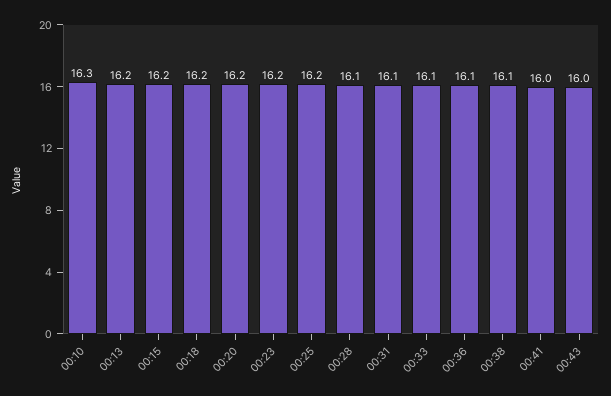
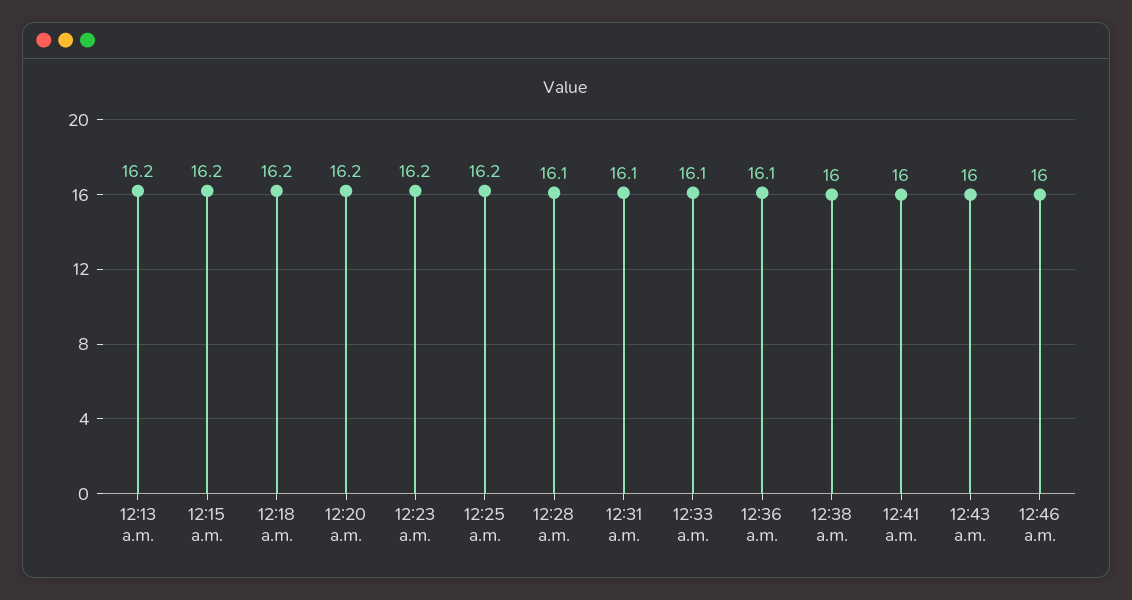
00:10: 16.3 -> none
00:38: 16.1 -> 16
12:46 a.m.: none -> 16

